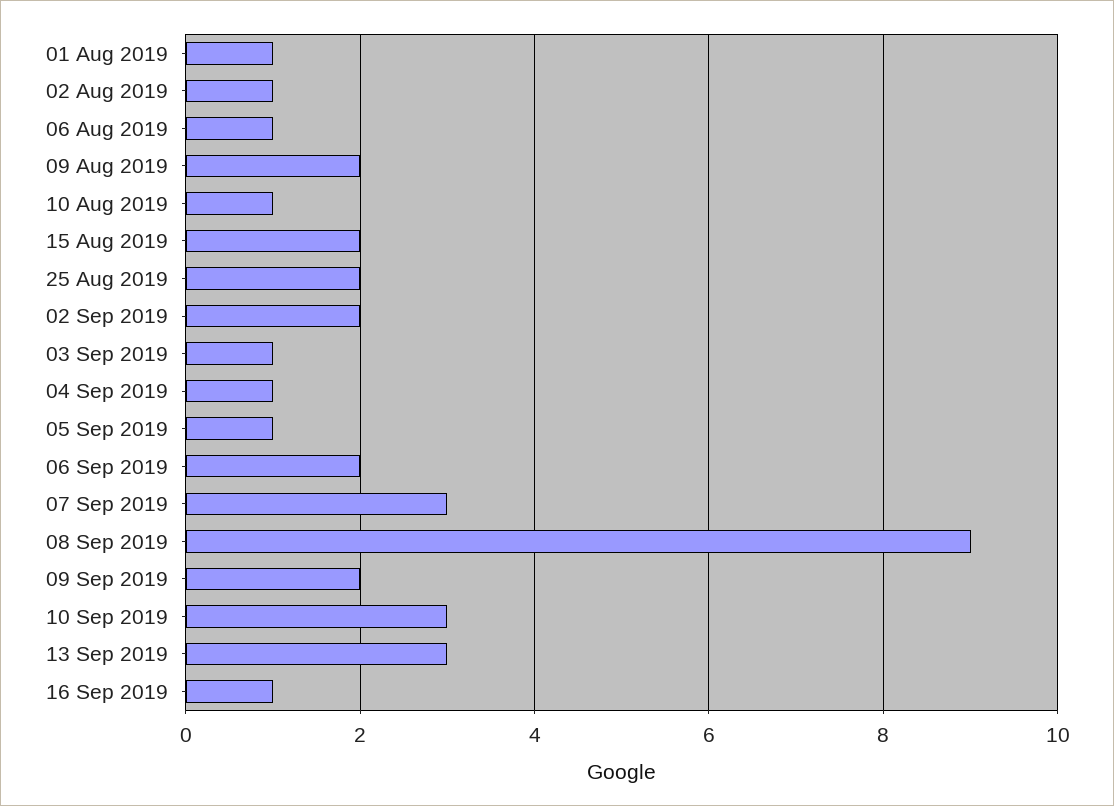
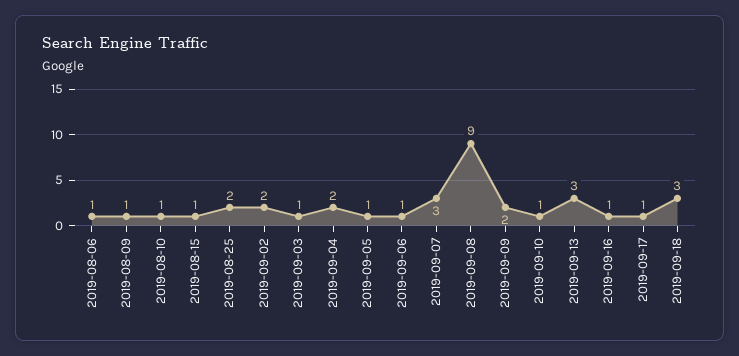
01 Aug 2019: 1 -> none
02 Aug 2019: 1 -> none
09 Aug 2019: 2 -> 1
15 Aug 2019: 2 -> 1
04 Sep 2019: 1 -> 2
06 Sep 2019: 2 -> 1
10 Sep 2019: 3 -> 1
2019-09-17: none -> 1
2019-09-18: none -> 3

